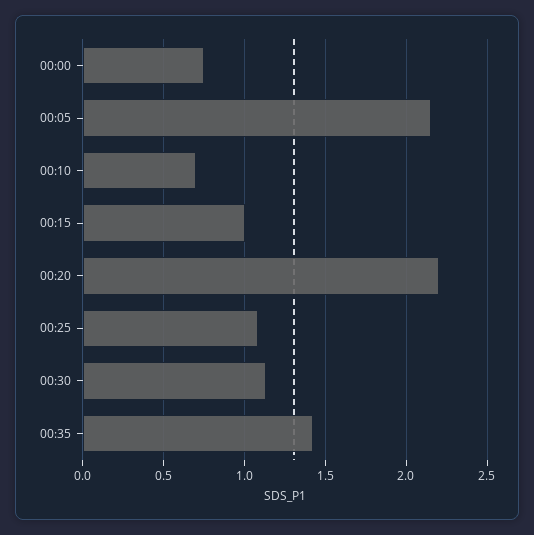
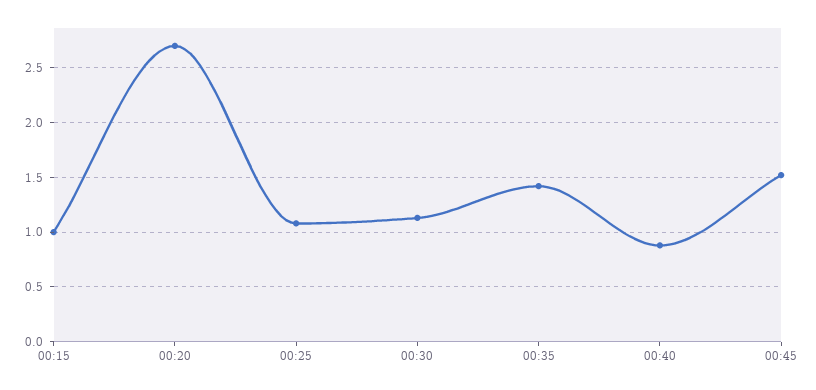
00:00: 0.75 -> none
00:05: 2.15 -> none
00:10: 0.7 -> none
00:20: 2.2 -> 2.7
00:40: none -> 0.9
00:45: none -> 1.5

